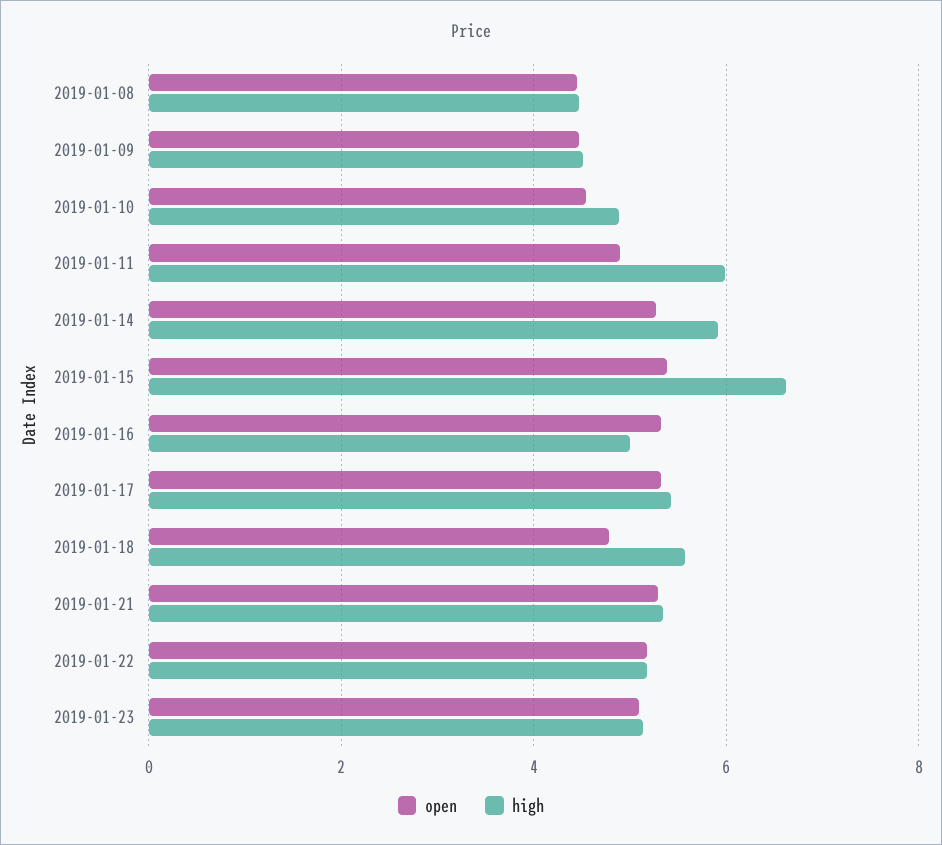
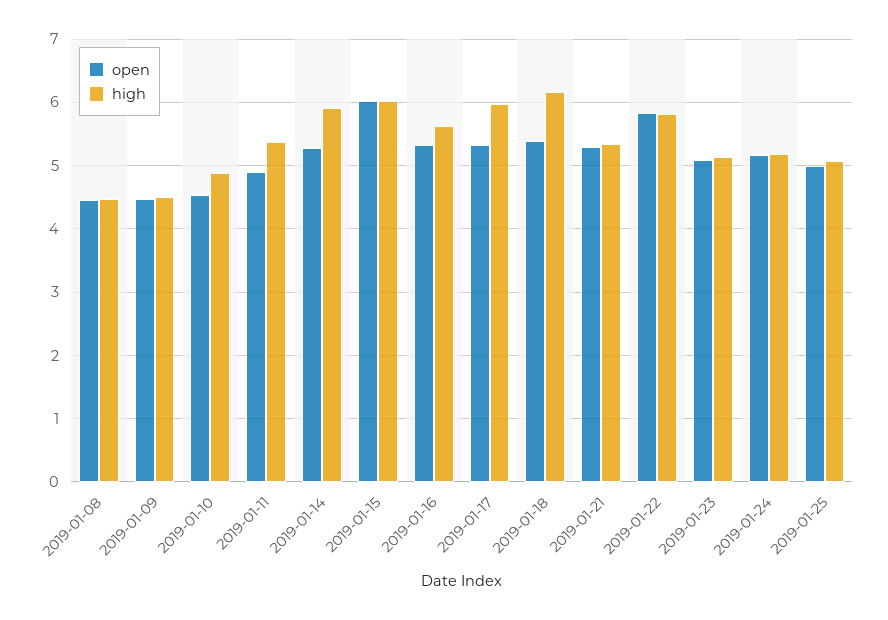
high, 2019-01-11: 6 -> 5.4
open, 2019-01-15: 5.4 -> 6
high, 2019-01-15: 6.6 -> 6
high, 2019-01-16: 5 -> 5.6
high, 2019-01-17: 5.4 -> 6
open, 2019-01-18: 4.8 -> 5.4
high, 2019-01-18: 5.6 -> 6.2
open, 2019-01-22: 5.2 -> 5.8
high, 2019-01-22: 5.2 -> 5.8
open, 2019-01-24: none -> 5.2
high, 2019-01-24: none -> 5.2
open, 2019-01-25: none -> 5
high, 2019-01-25: none -> 5.1

